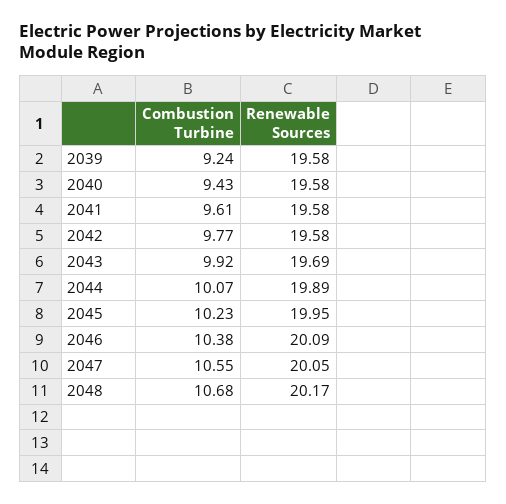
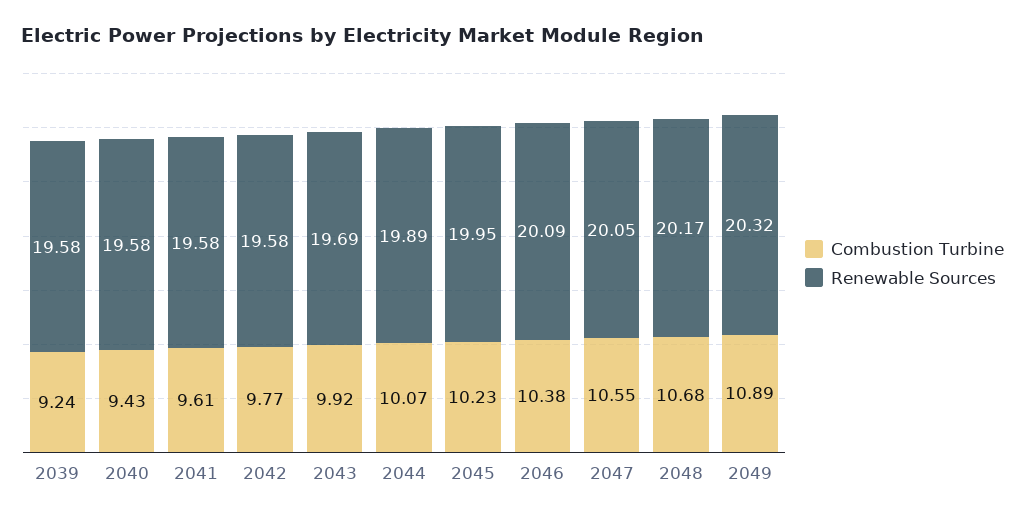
Combustion Turbine, 2049: none -> 10.89
Renewable Sources, 2049: none -> 20.32

